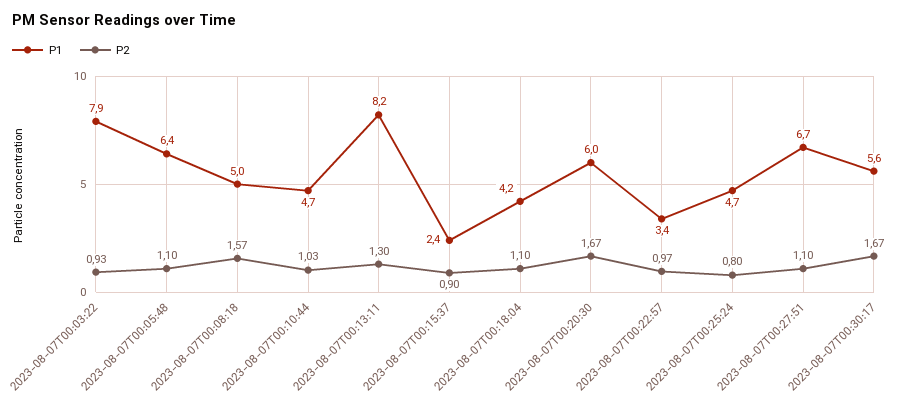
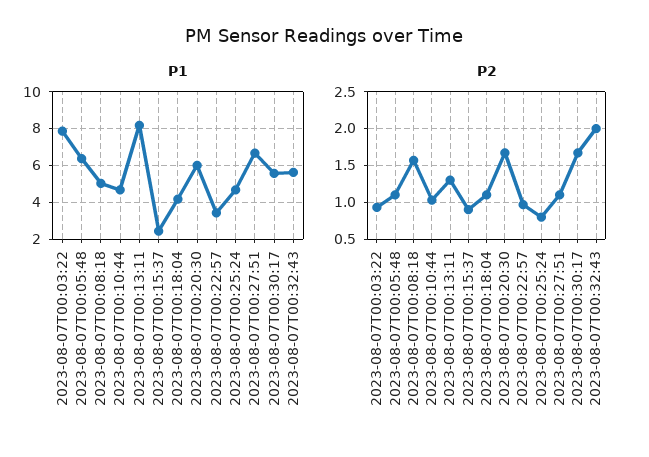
P1, 2023-08-07T00:32:43: none -> 5.5
P2, 2023-08-07T00:32:43: none -> 2

